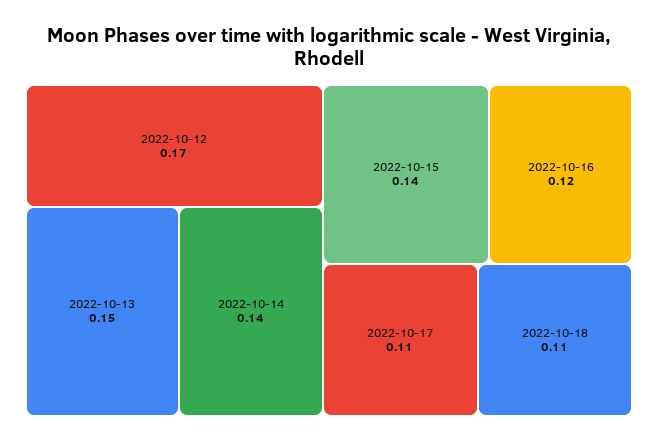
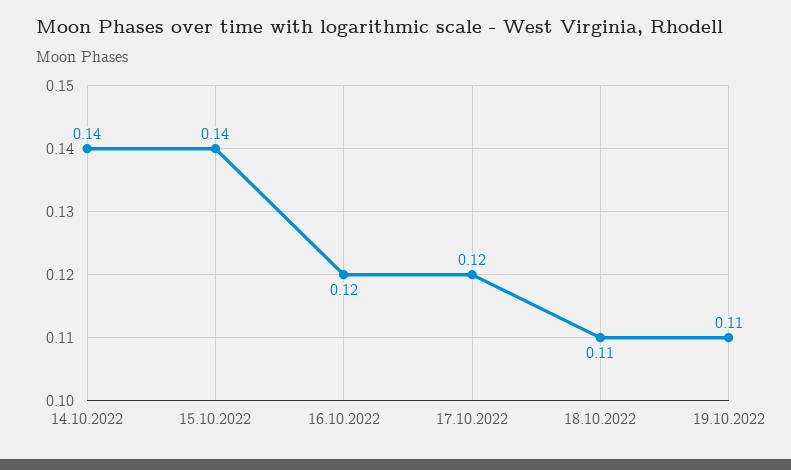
2022-10-12: 0.17 -> none
2022-10-13: 0.15 -> none
2022-10-17: 0.11 -> 0.12
19.10.2022: none -> 0.11

